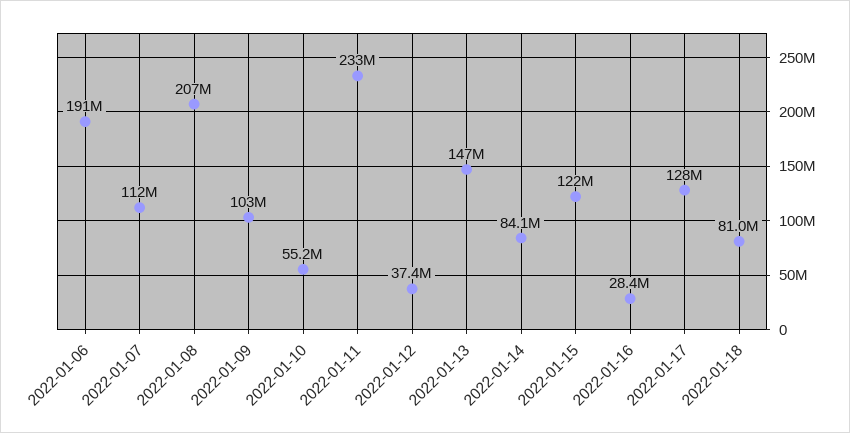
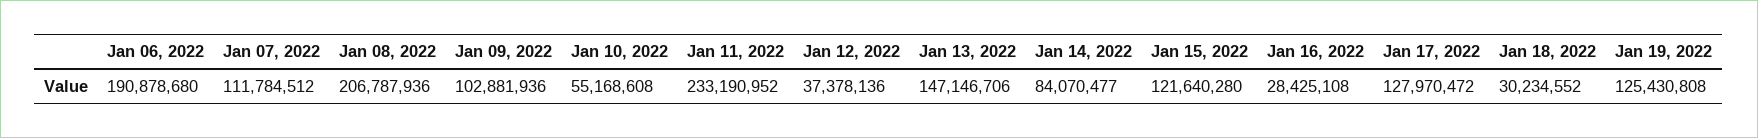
2022-01-18: 81000000 -> 30234552
Jan 19, 2022: none -> 125430808

